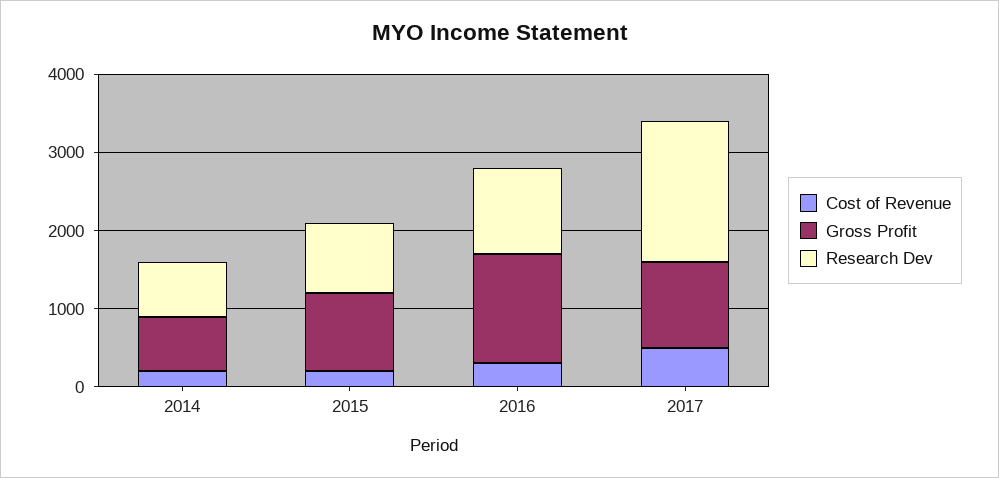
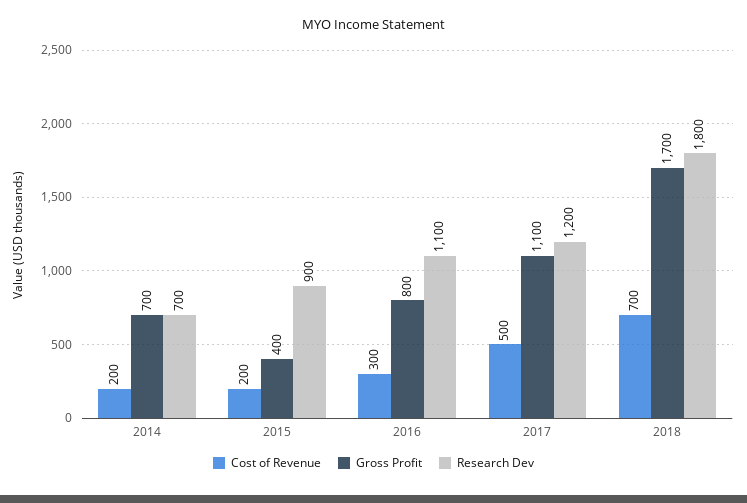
Gross Profit, 2015: 1000 -> 400
Gross Profit, 2016: 1400 -> 800
Research Dev, 2017: 1800 -> 1200
Cost of Revenue, 2018: none -> 700
Gross Profit, 2018: none -> 1700
Research Dev, 2018: none -> 1800

